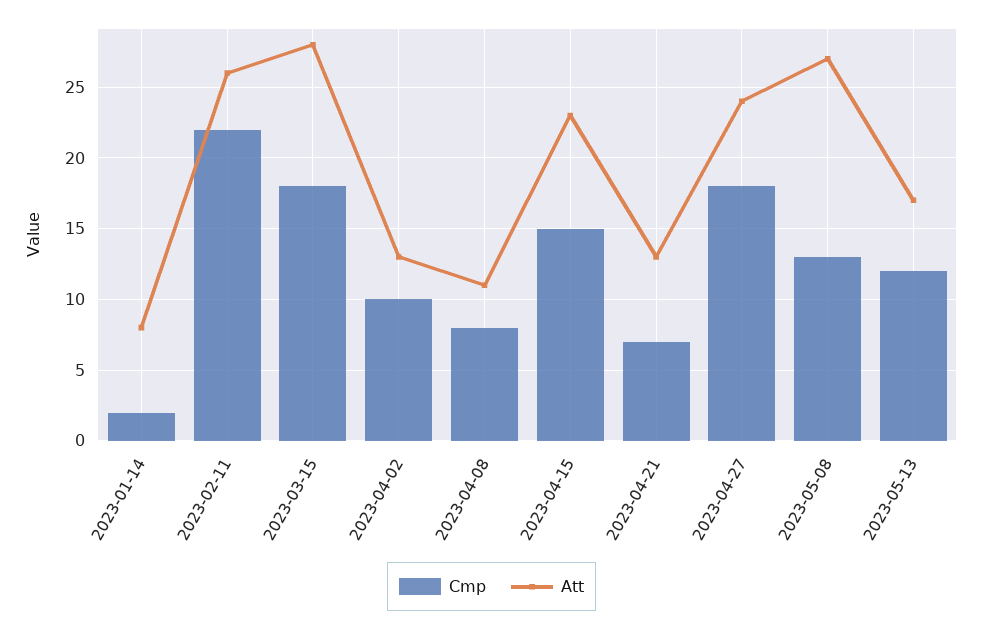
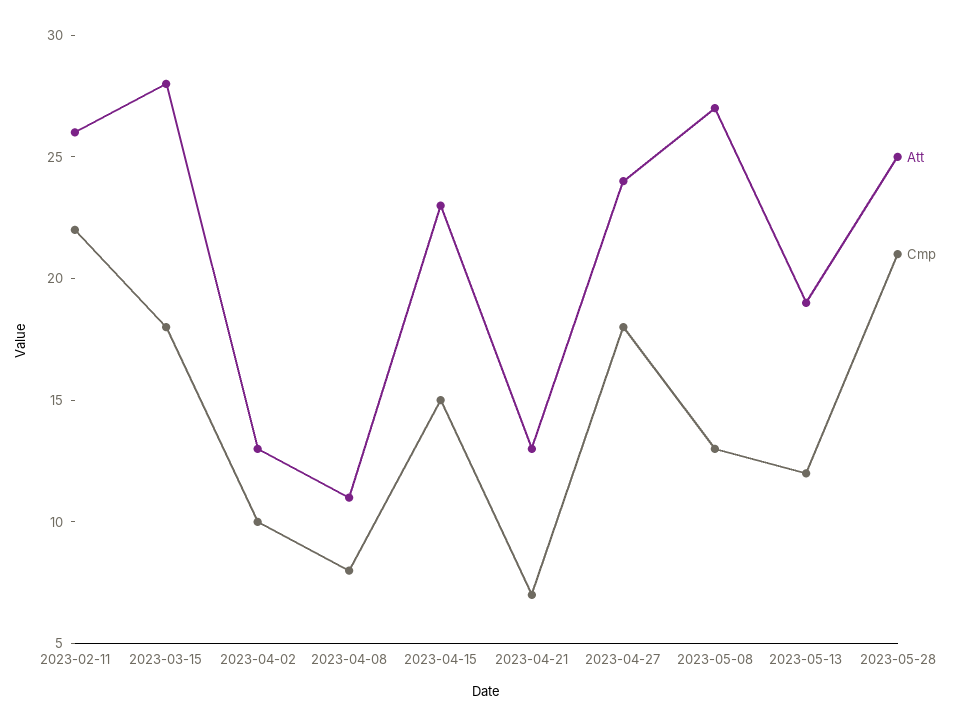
Cmp, 2023-01-14: 2 -> none
Att, 2023-01-14: 8 -> none
Att, 2023-05-13: 17 -> 19
Att, 2023-05-28: none -> 25
Cmp, 2023-05-28: none -> 21

